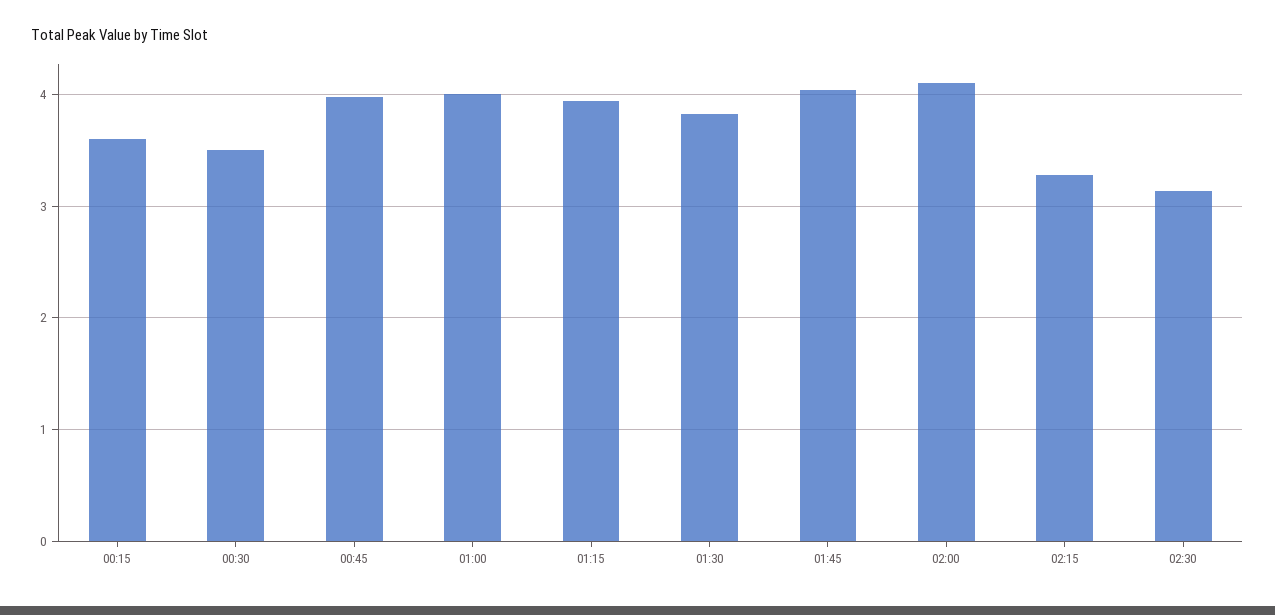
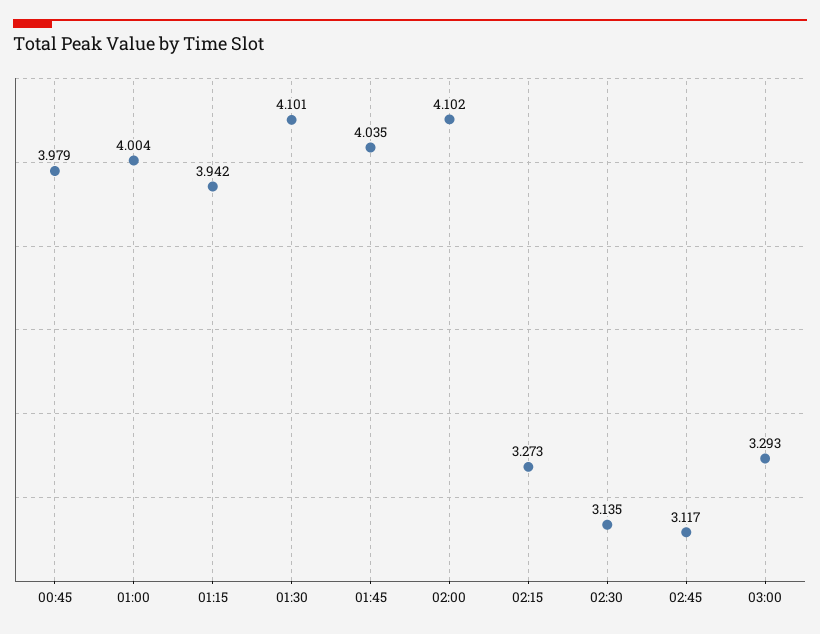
00:15: 3.6 -> none
00:30: 3.5 -> none
01:30: 3.8 -> 4.101
02:45: none -> 3.117
03:00: none -> 3.293

